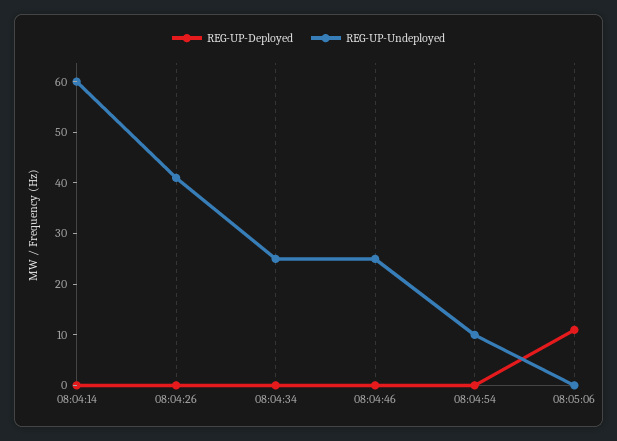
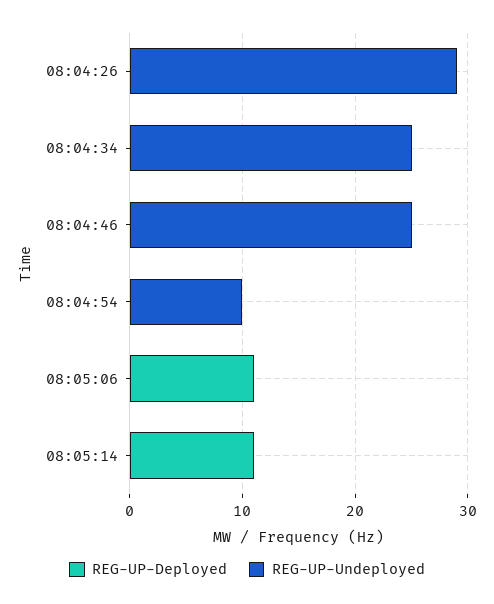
REG-UP-Deployed, 08:04:14: 0 -> none
REG-UP-Undeployed, 08:04:14: 60 -> none
REG-UP-Undeployed, 08:04:26: 40 -> 29
REG-UP-Deployed, 08:05:14: none -> 11
REG-UP-Undeployed, 08:05:14: none -> 0

